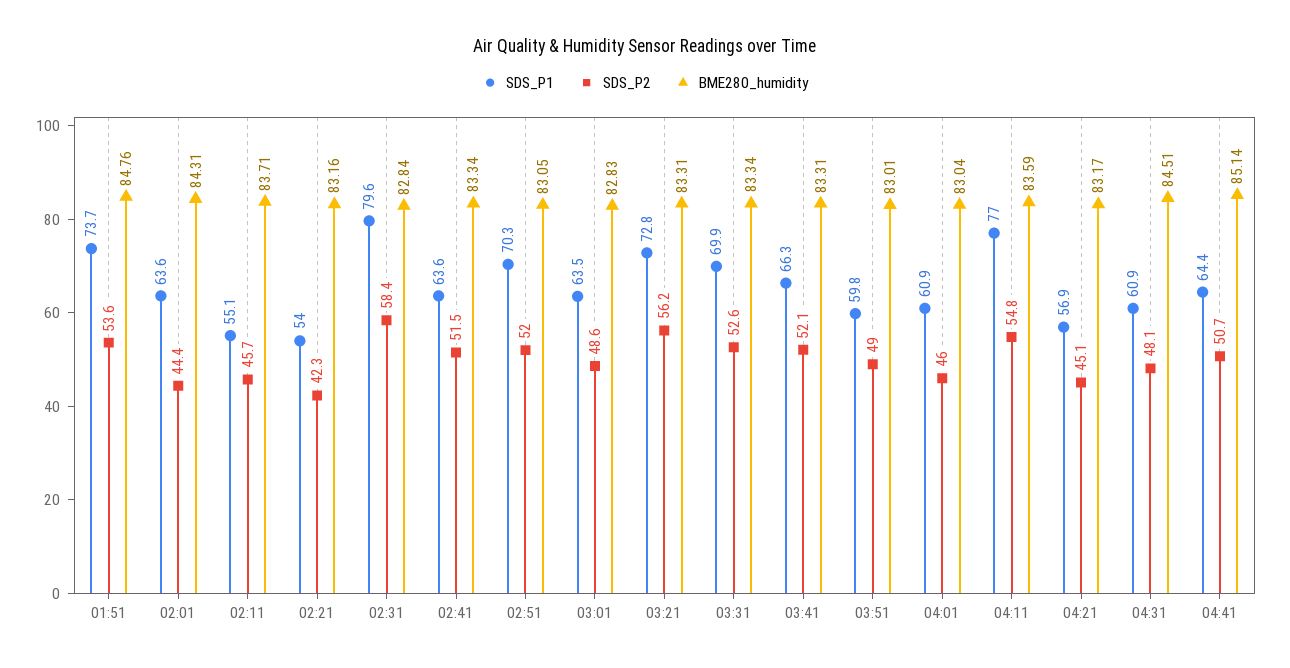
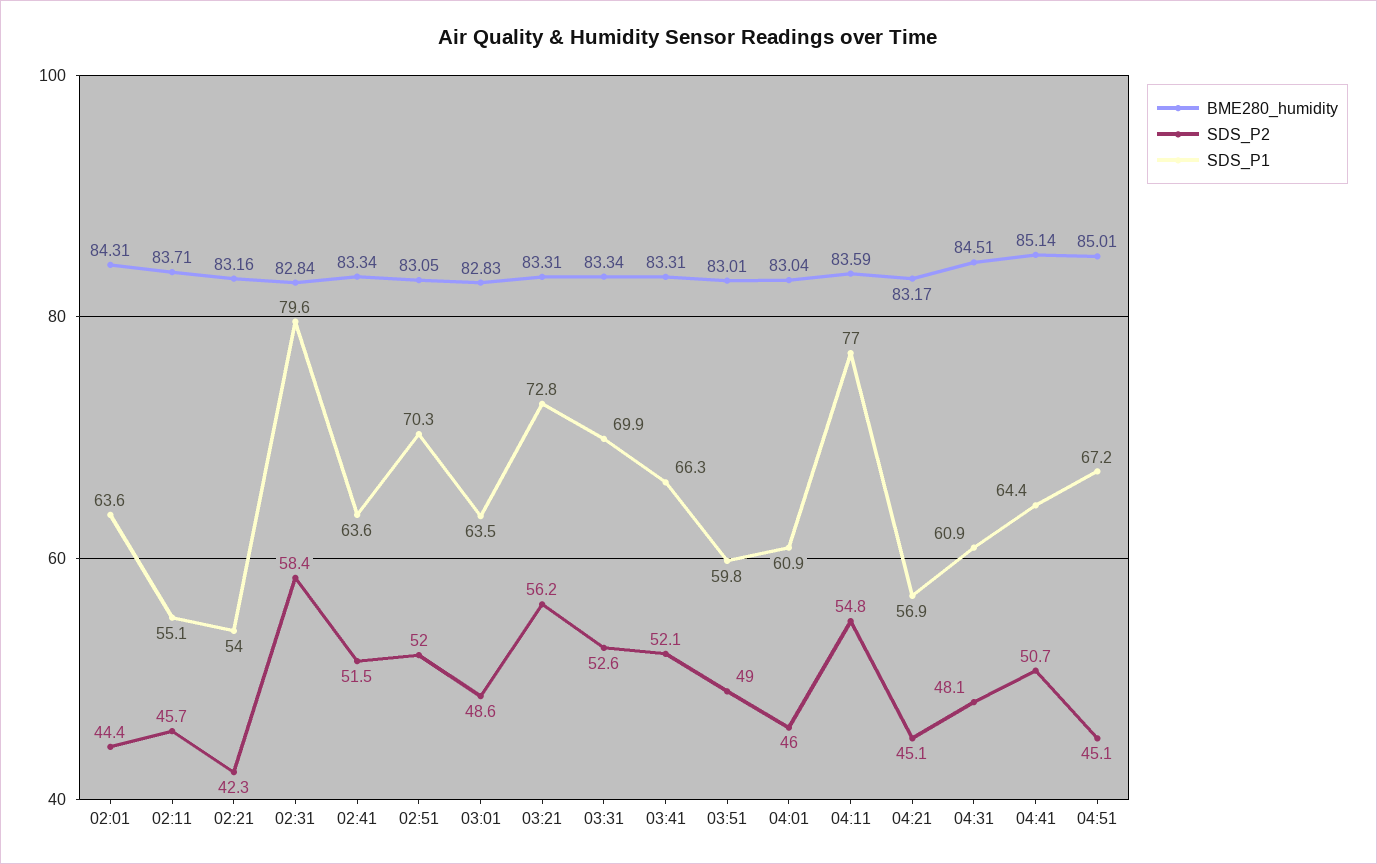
SDS_P1, 01:51: 73.7 -> none
SDS_P2, 01:51: 53.6 -> none
BME280_humidity, 01:51: 84.76 -> none
BME280_humidity, 04:51: none -> 85.01
SDS_P2, 04:51: none -> 45.1
SDS_P1, 04:51: none -> 67.2

